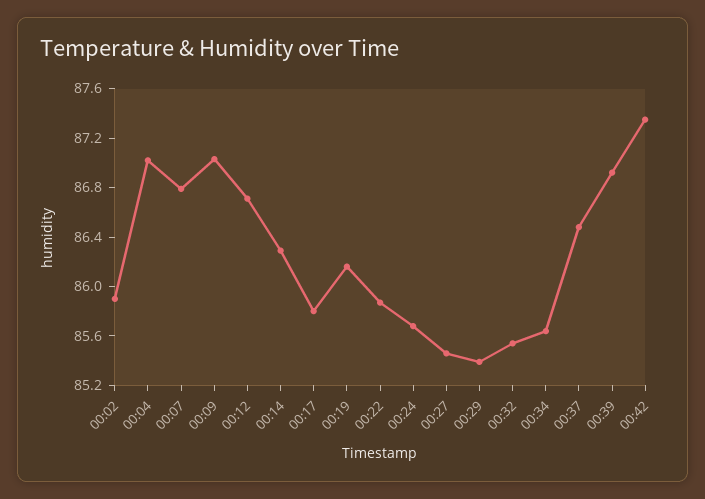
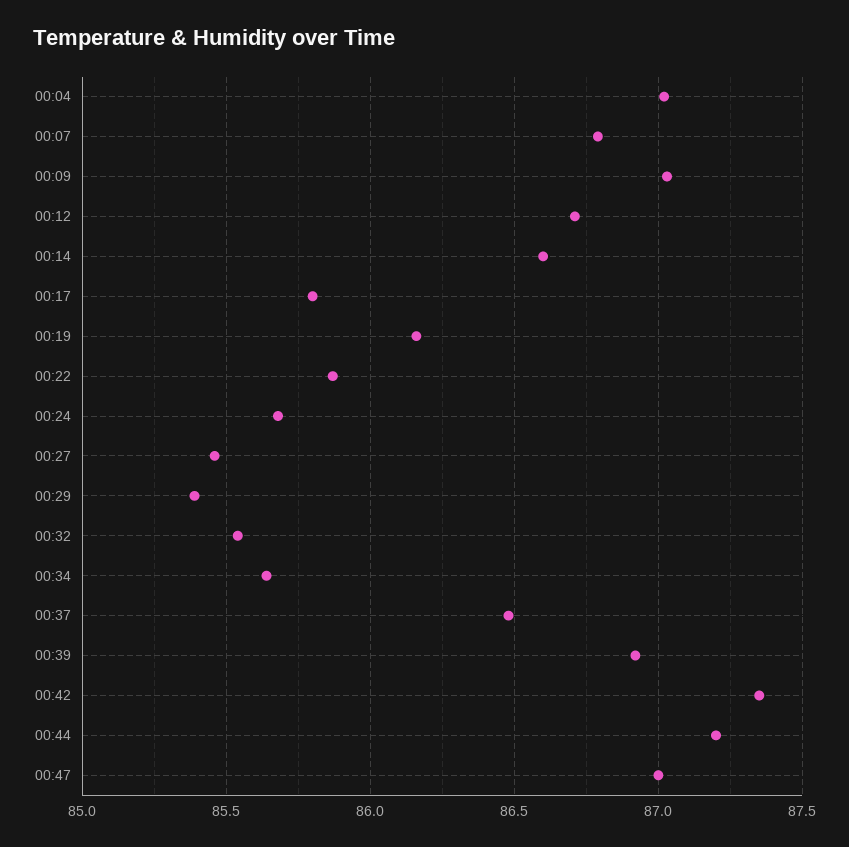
00:02: 85.9 -> none
00:14: 86.3 -> 86.6
00:44: none -> 87.2
00:47: none -> 87

